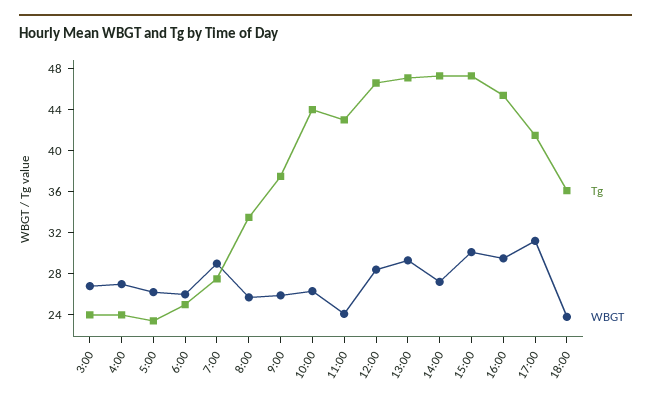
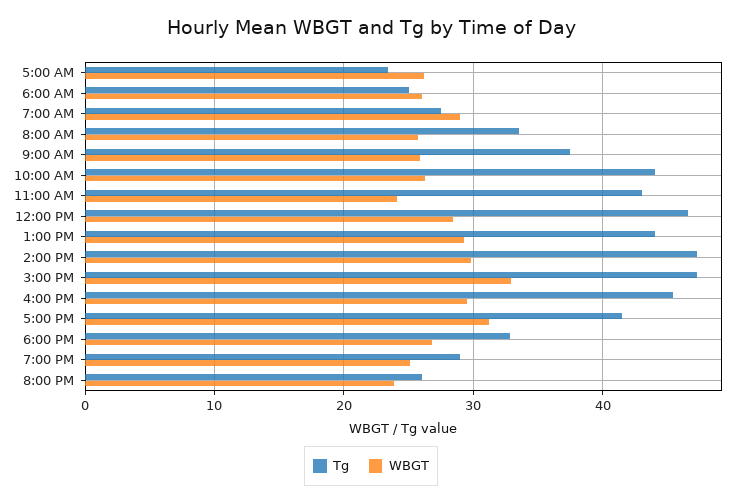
Tg, 3:00: 24 -> none
WBGT, 3:00: 27 -> none
Tg, 4:00: 24 -> none
WBGT, 4:00: 27 -> none
Tg, 13:00: 47 -> 44
WBGT, 14:00: 27 -> 30
WBGT, 15:00: 30 -> 33
Tg, 18:00: 36 -> 33
WBGT, 18:00: 24 -> 27
Tg, 7:00 PM: none -> 29
WBGT, 7:00 PM: none -> 25
Tg, 8:00 PM: none -> 26
WBGT, 8:00 PM: none -> 24

